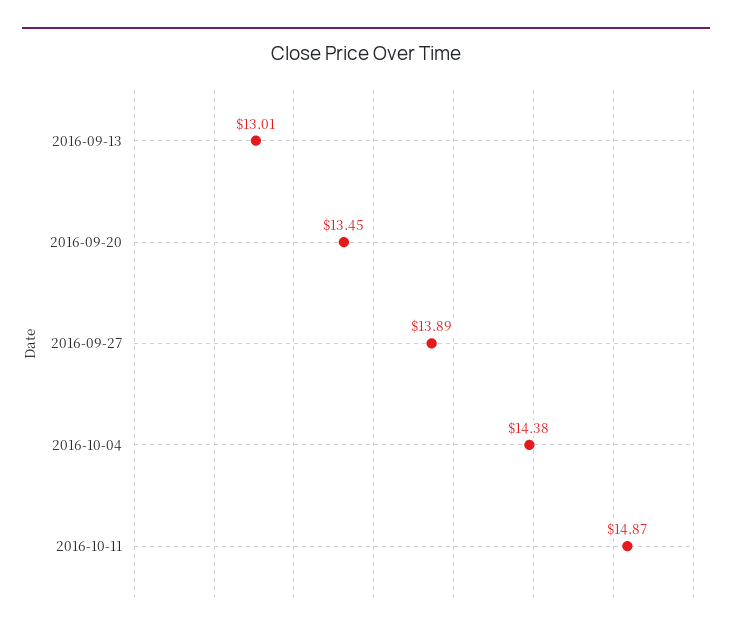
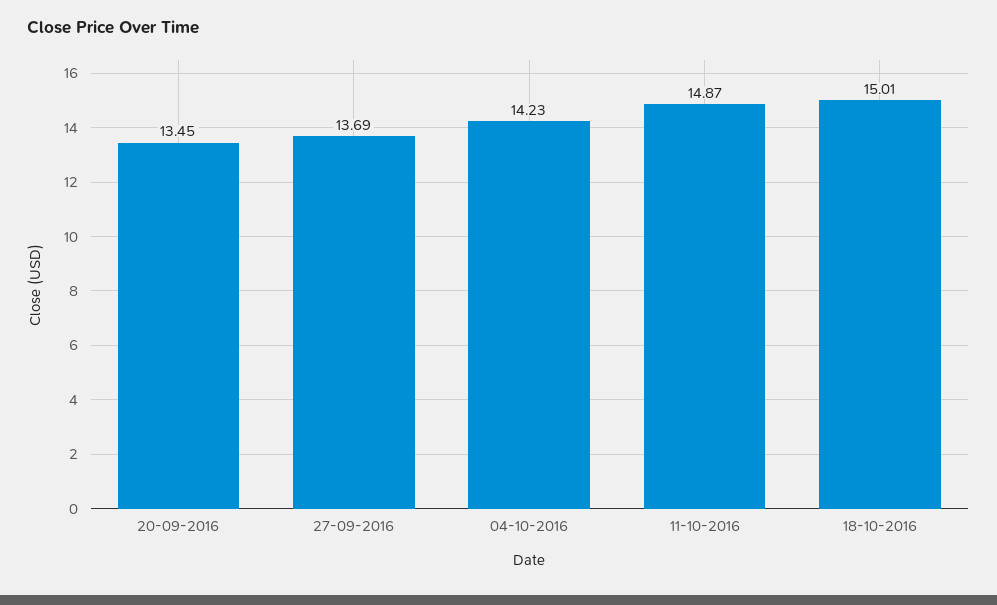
2016-09-13: 13.01 -> none
2016-09-27: 13.89 -> 13.69
2016-10-04: 14.38 -> 14.23
18-10-2016: none -> 15.01

